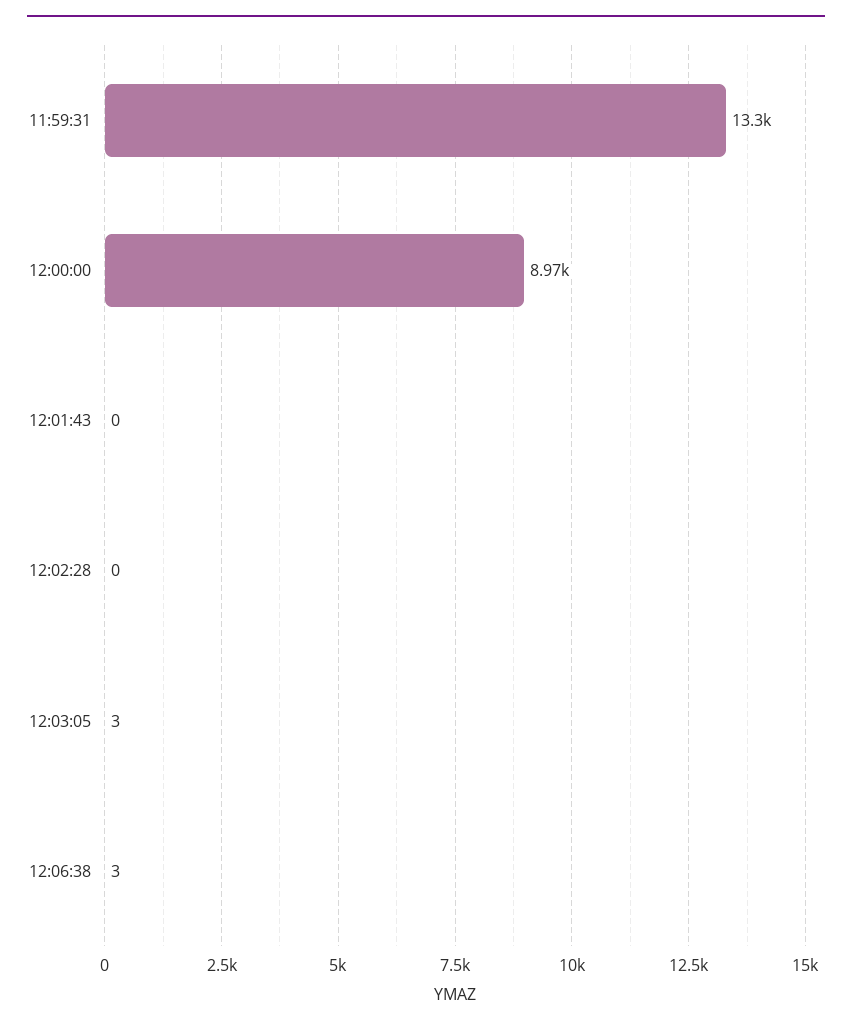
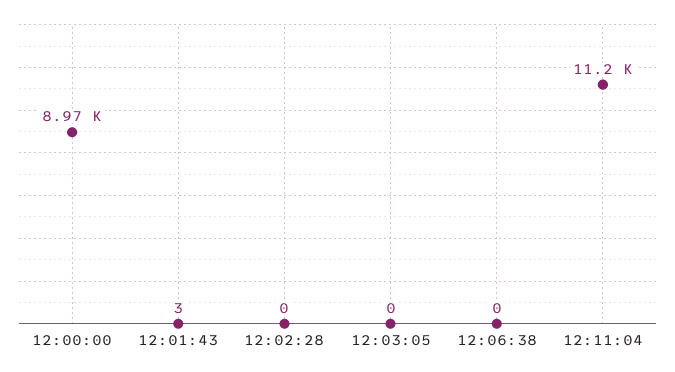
11:59:31: 13300 -> none
12:01:43: 0 -> 3
12:03:05: 3 -> 0
12:06:38: 3 -> 0
12:11:04: none -> 11200

